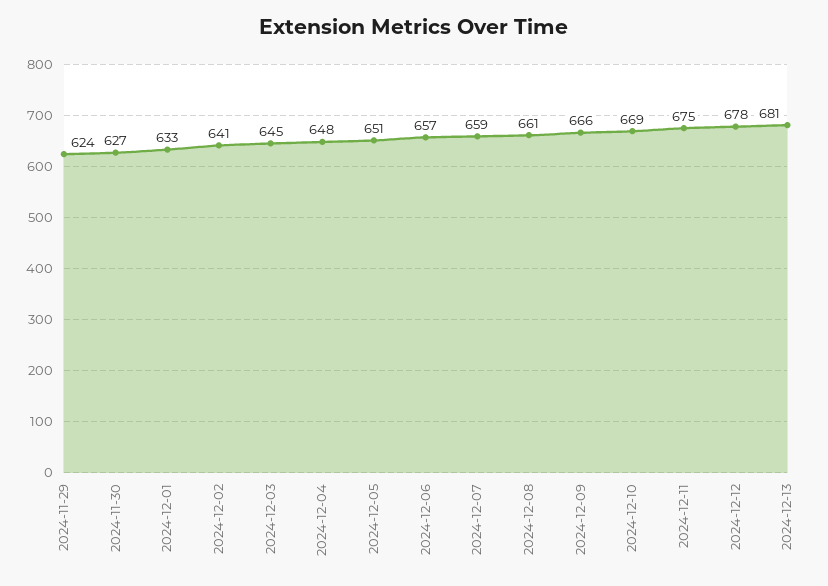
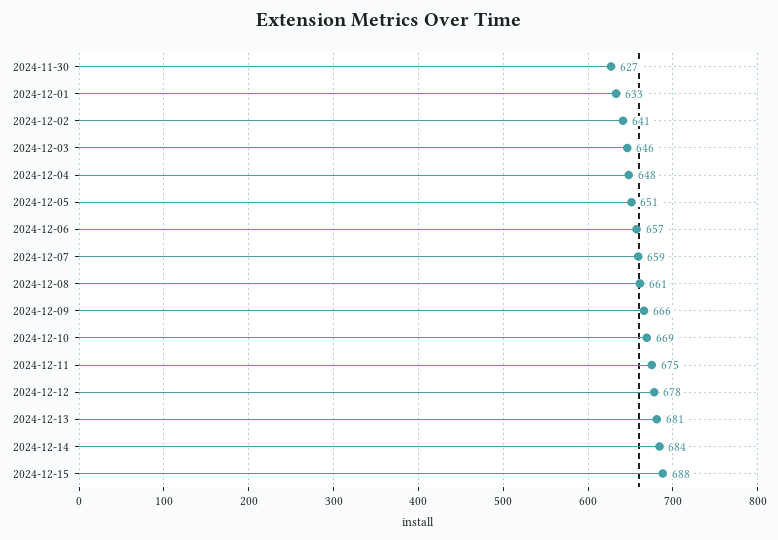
2024-11-29: 624 -> none
2024-12-03: 645 -> 646
2024-12-14: none -> 684
2024-12-15: none -> 688

